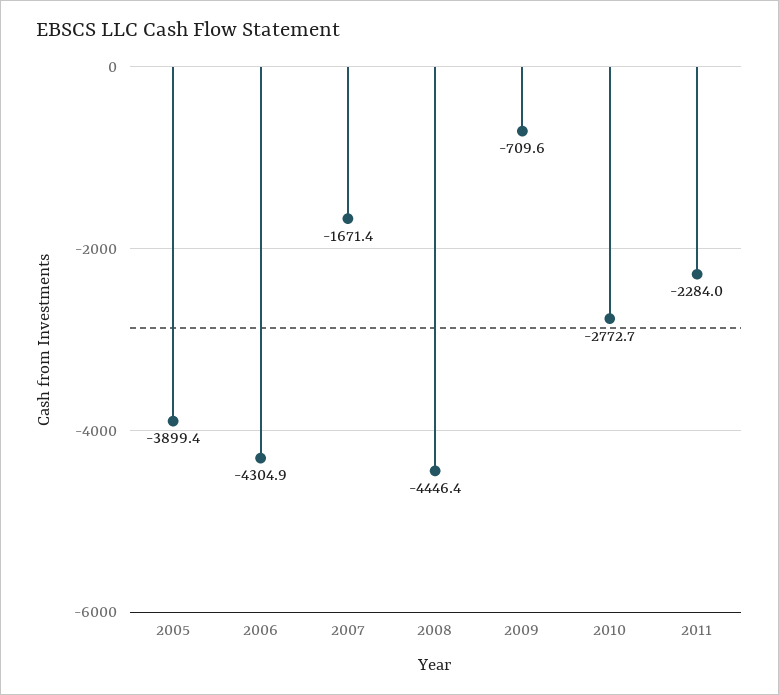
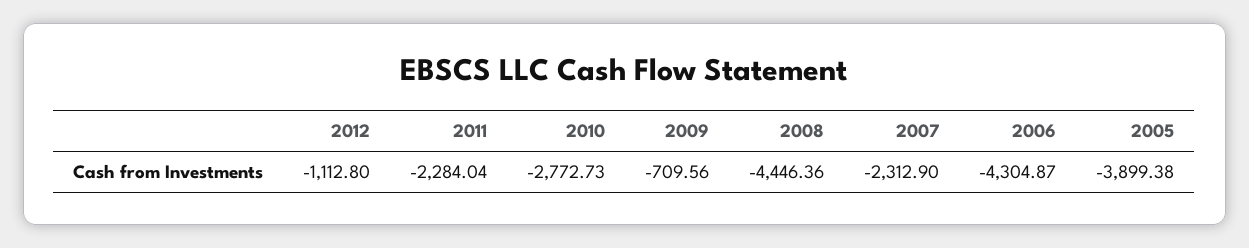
2007: -1671.4 -> -2312.9
2012: none -> -1112.8

